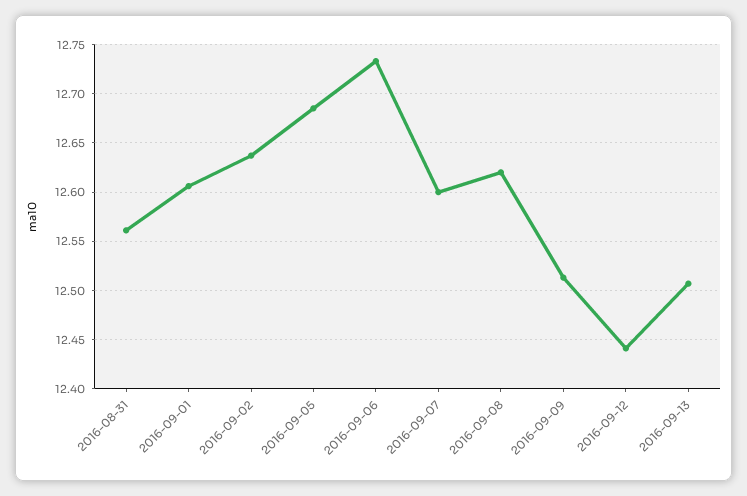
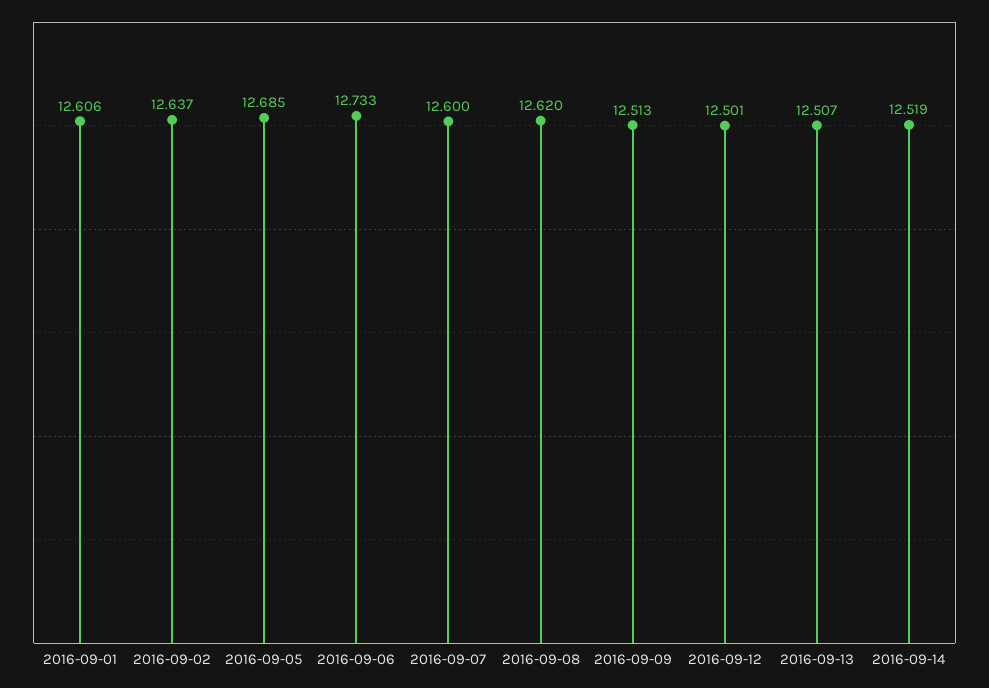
2016-08-31: 12.56 -> none
2016-09-12: 12.44 -> 12.501
2016-09-14: none -> 12.519

